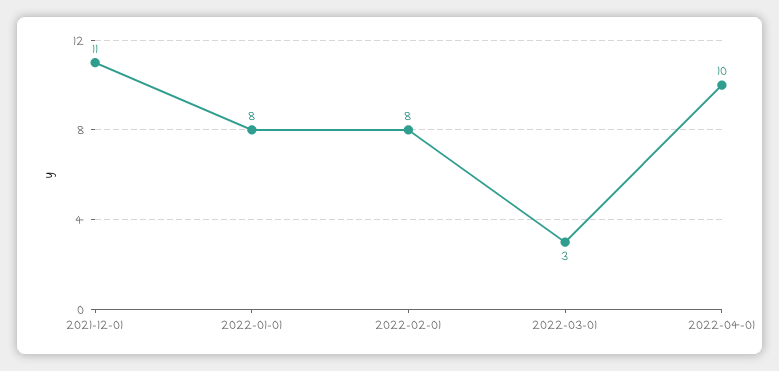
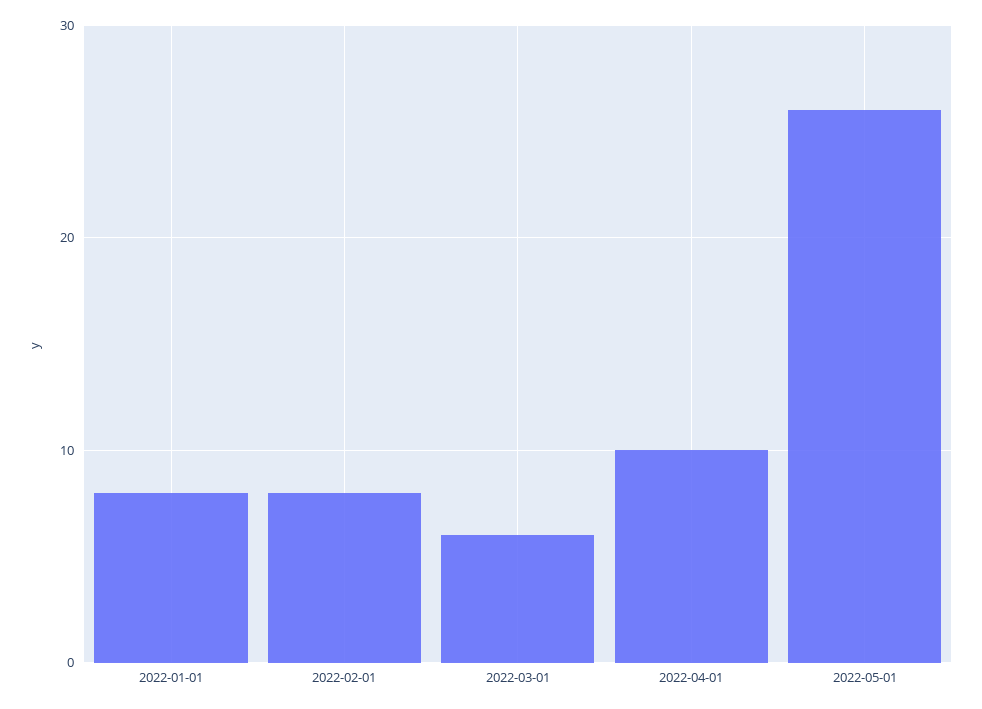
2021-12-01: 11 -> none
2022-03-01: 3 -> 6
2022-05-01: none -> 26

